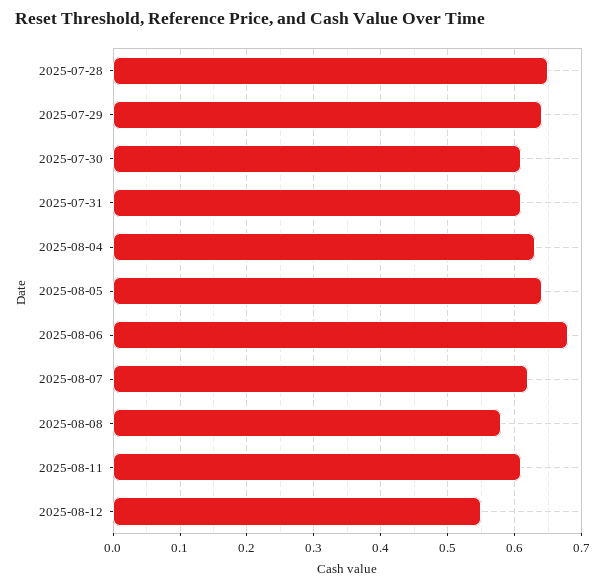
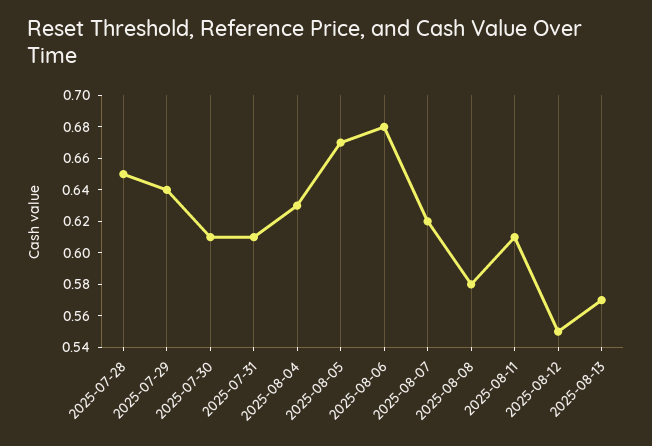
2025-08-05: 0.64 -> 0.67
2025-08-13: none -> 0.57

